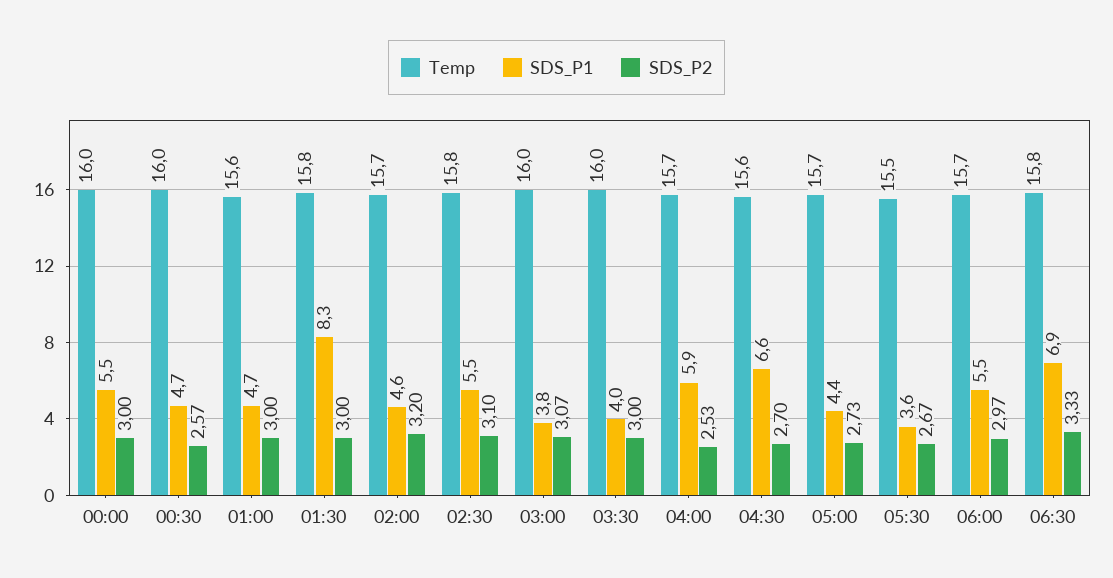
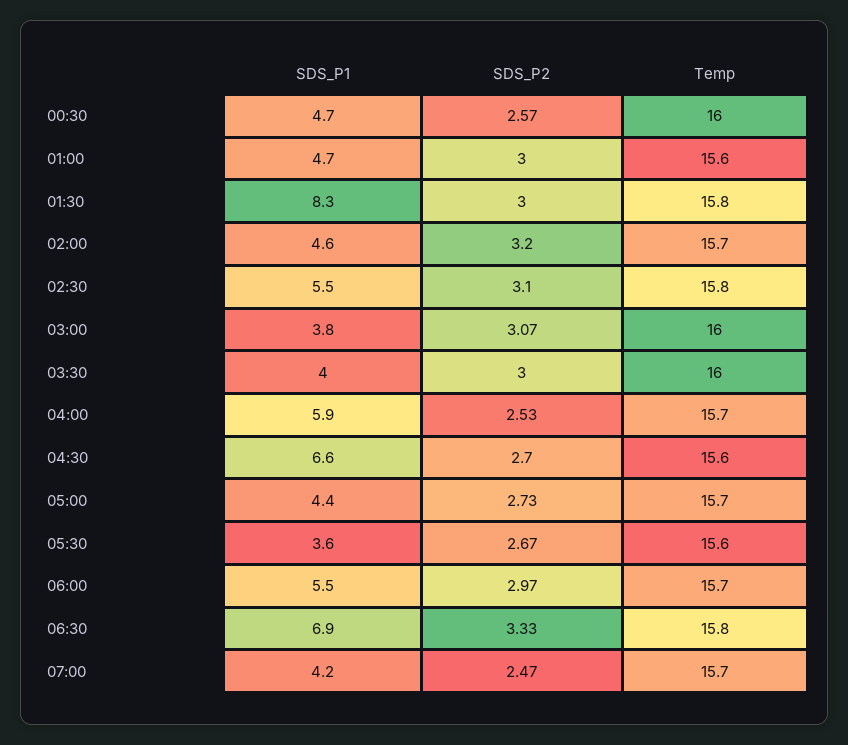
Temp, 00:00: 16 -> none
SDS_P1, 00:00: 5.5 -> none
SDS_P2, 00:00: 3 -> none
Temp, 05:30: 15.5 -> 15.6
SDS_P1, 07:00: none -> 4.2
SDS_P2, 07:00: none -> 2.47
Temp, 07:00: none -> 15.7

